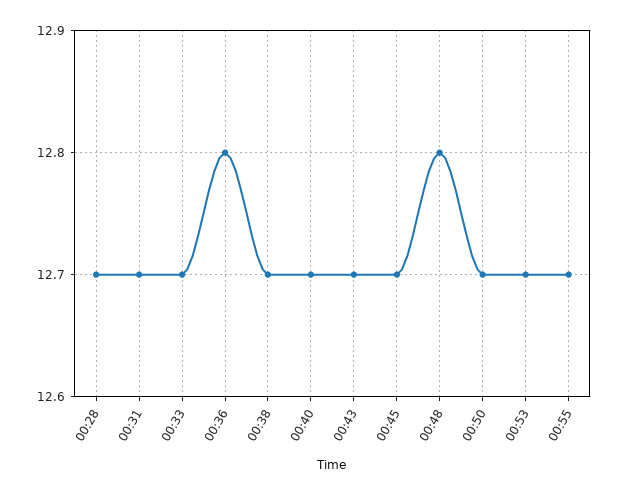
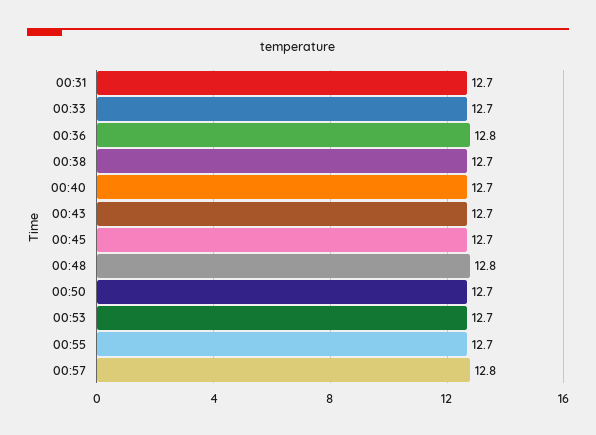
00:28: 12.7 -> none
00:57: none -> 12.8

